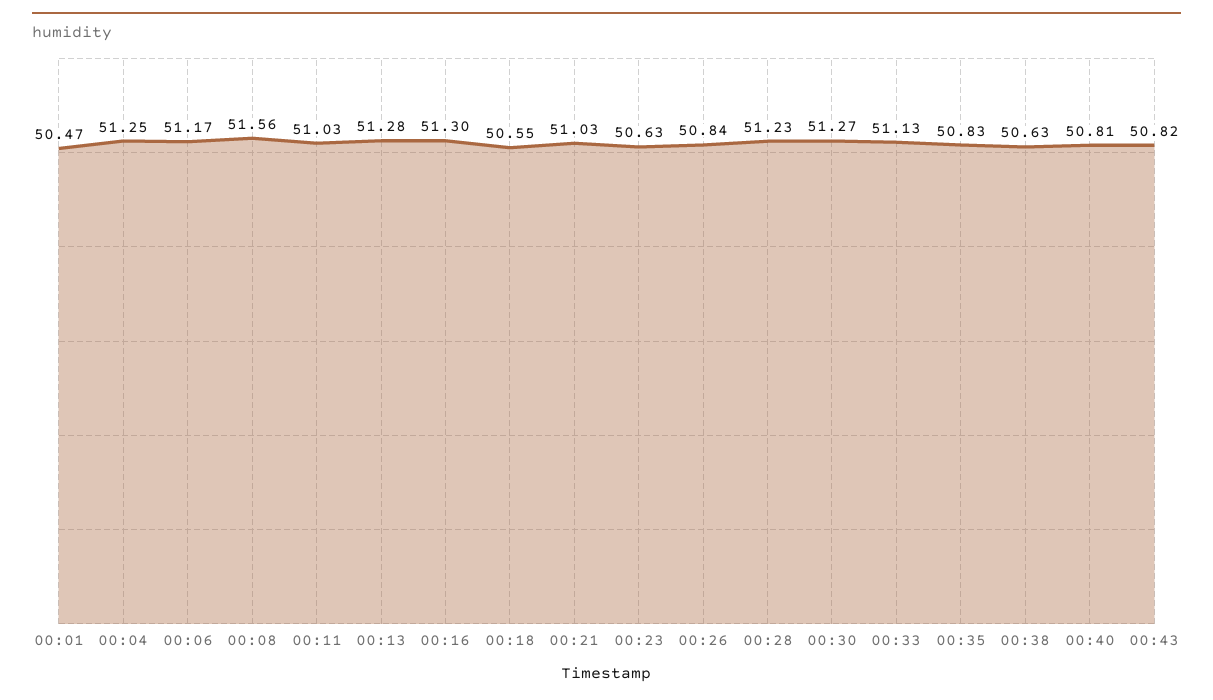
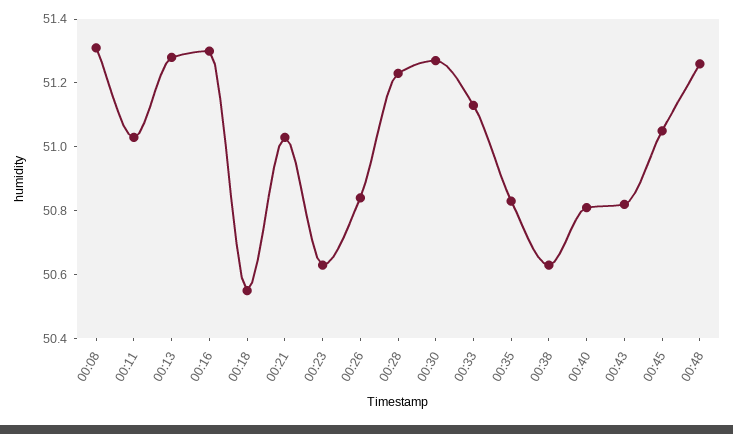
00:01: 50.47 -> none
00:04: 51.25 -> none
00:06: 51.17 -> none
00:08: 51.56 -> 51.3
00:45: none -> 51.05
00:48: none -> 51.25

